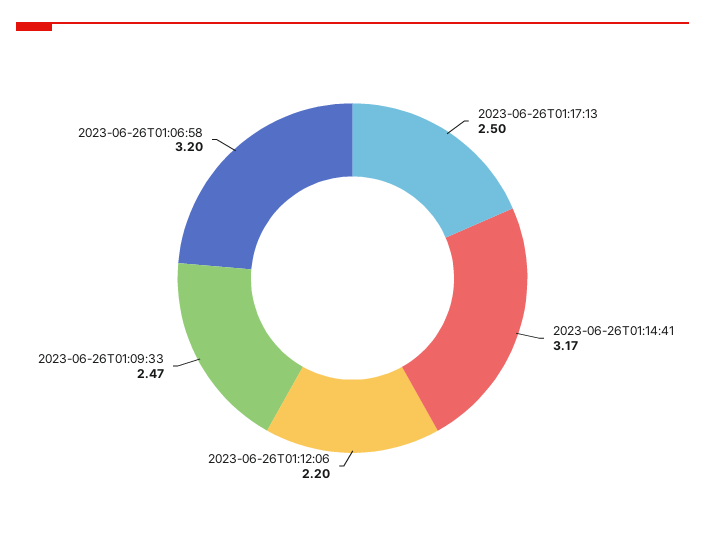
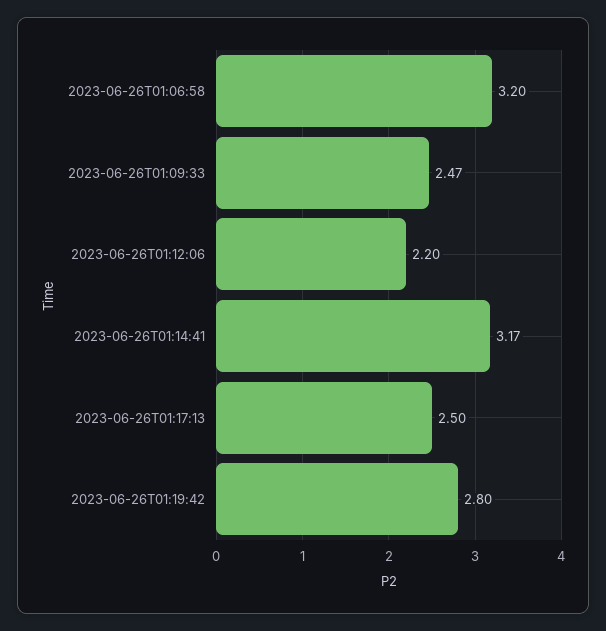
2023-06-26T01:19:42: none -> 2.8

